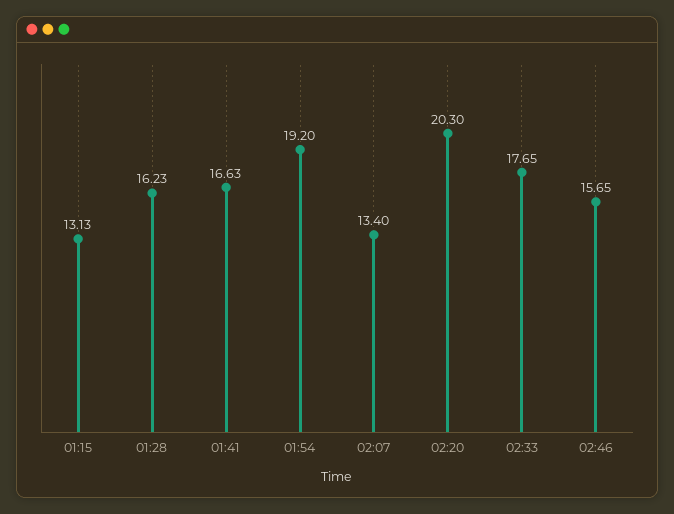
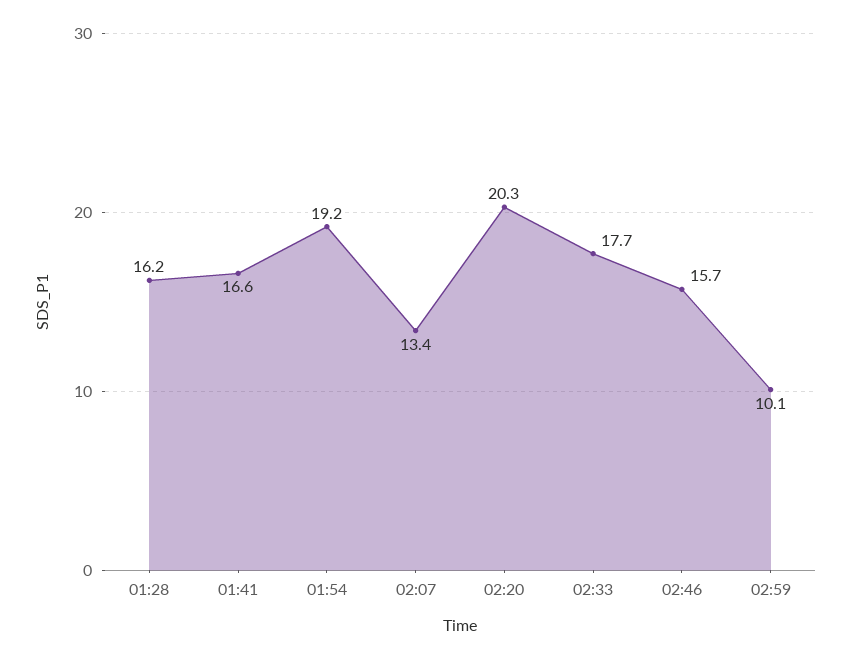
01:15: 13.13 -> none
02:59: none -> 10.1

